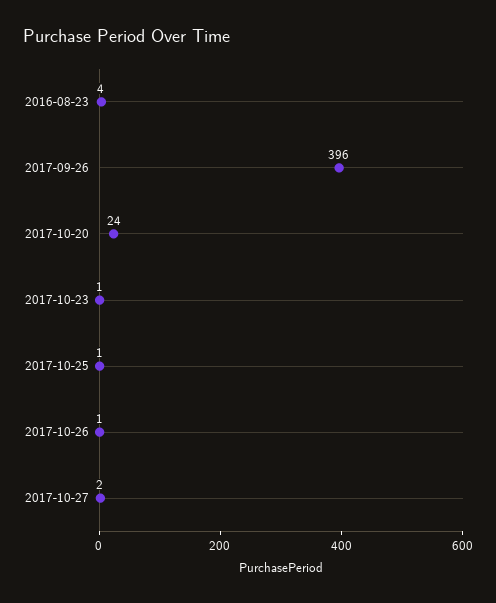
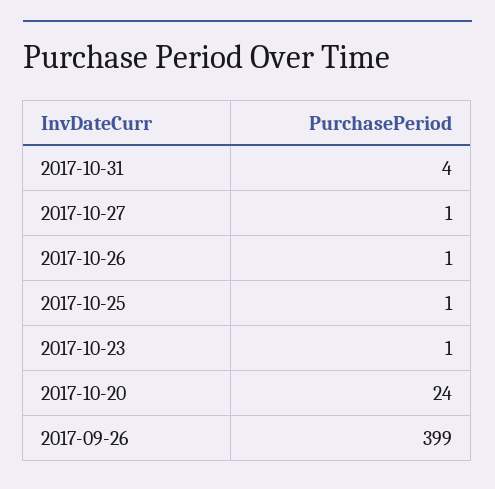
2016-08-23: 4 -> none
2017-09-26: 396 -> 399
2017-10-27: 2 -> 1
2017-10-31: none -> 4

